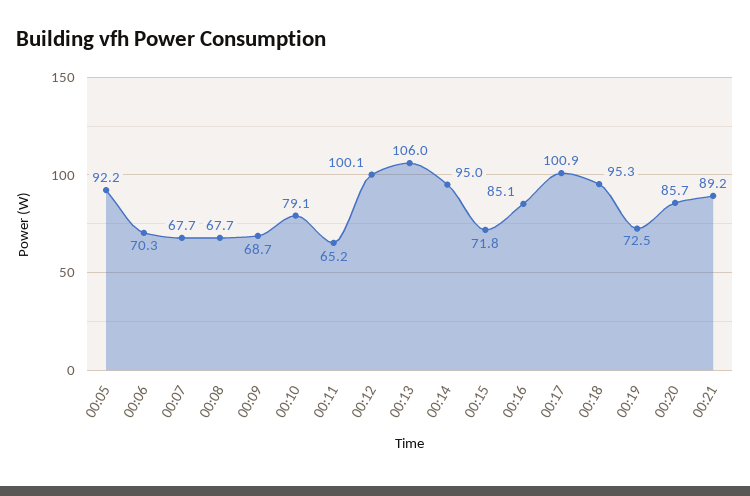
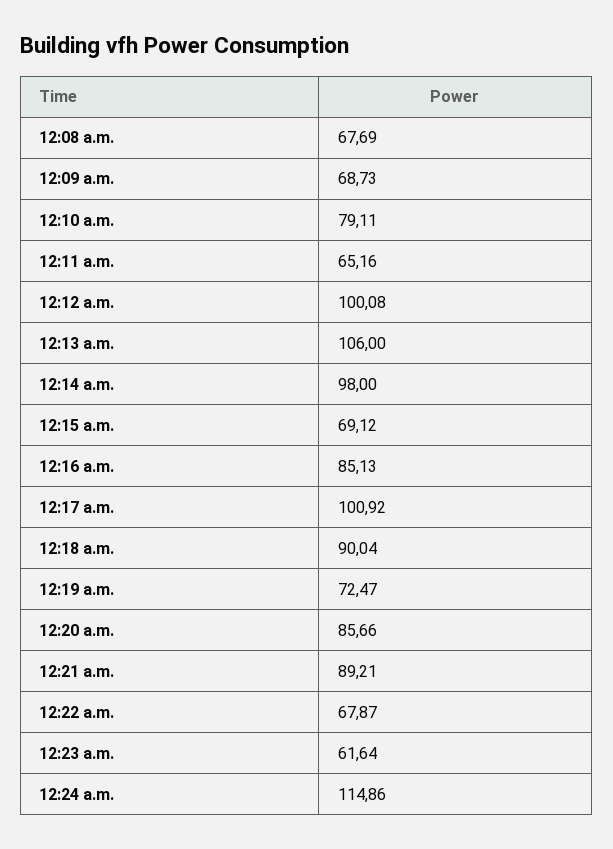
00:05: 92.2 -> none
00:06: 70.3 -> none
00:07: 67.7 -> none
00:14: 95 -> 98
00:15: 71.8 -> 69.12
00:18: 95.3 -> 90.04
12:22 a.m.: none -> 67.87
12:23 a.m.: none -> 61.64
12:24 a.m.: none -> 114.86

